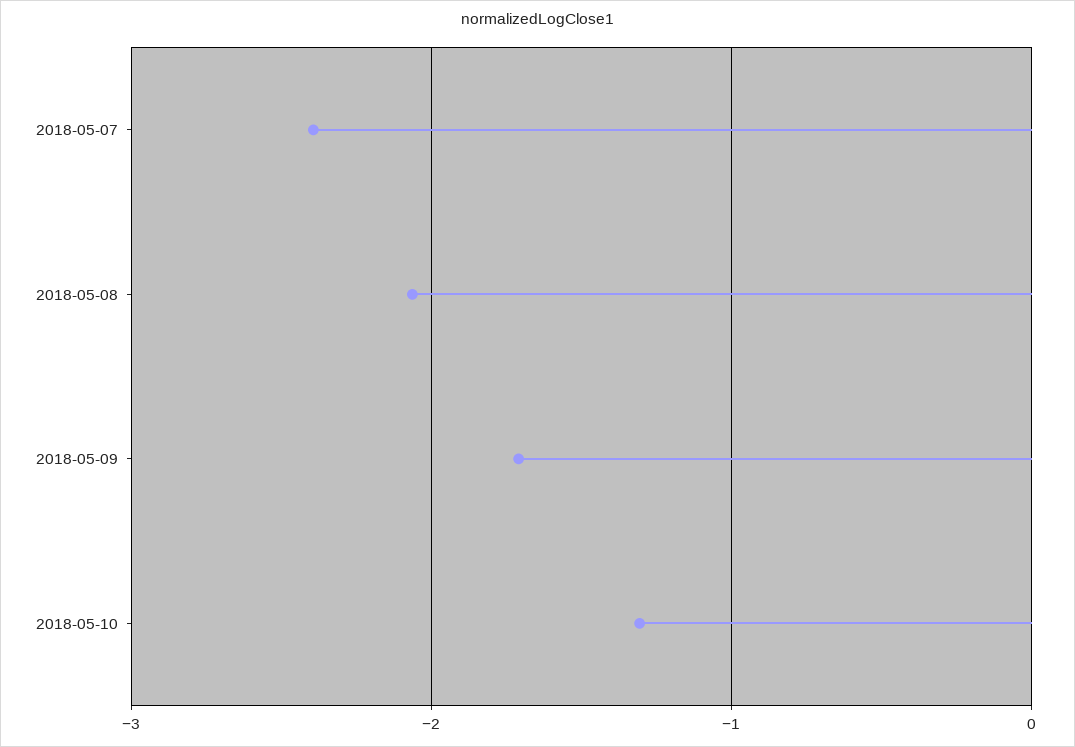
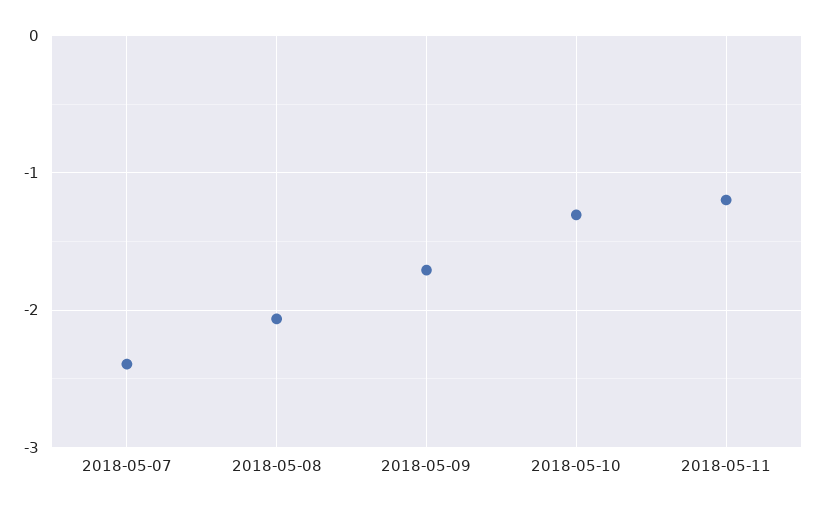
2018-05-11: none -> -1.2

